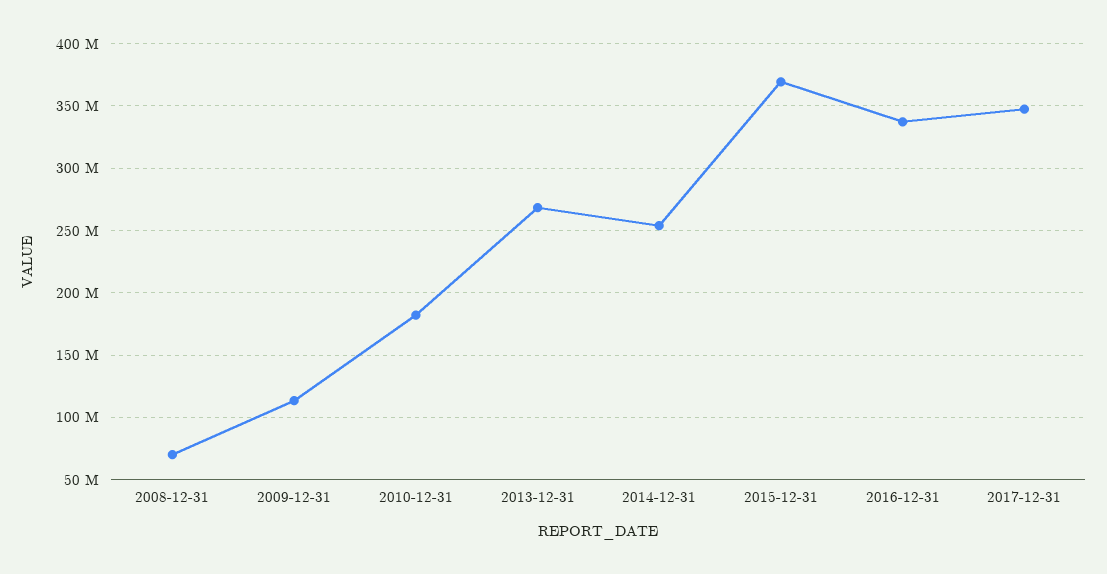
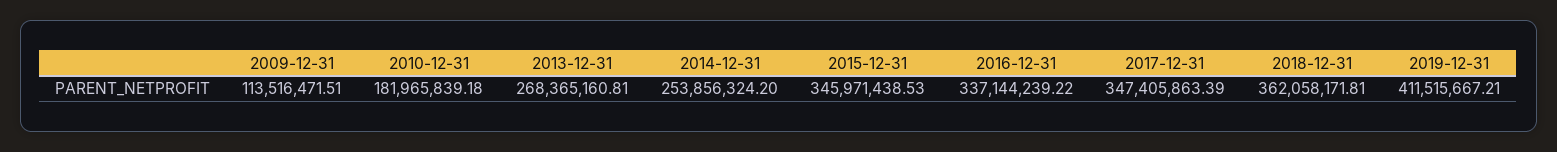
2008-12-31: 70000000 -> none
2015-12-31: 370000000 -> 345971438.53
2018-12-31: none -> 362058171.81
2019-12-31: none -> 411515667.21

